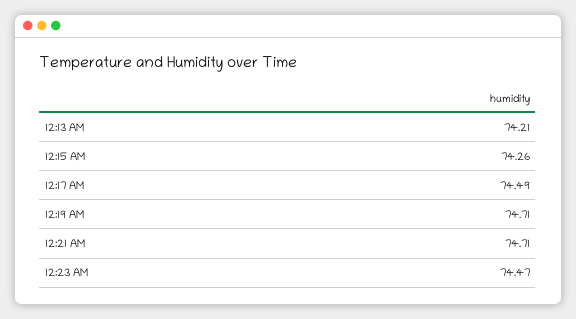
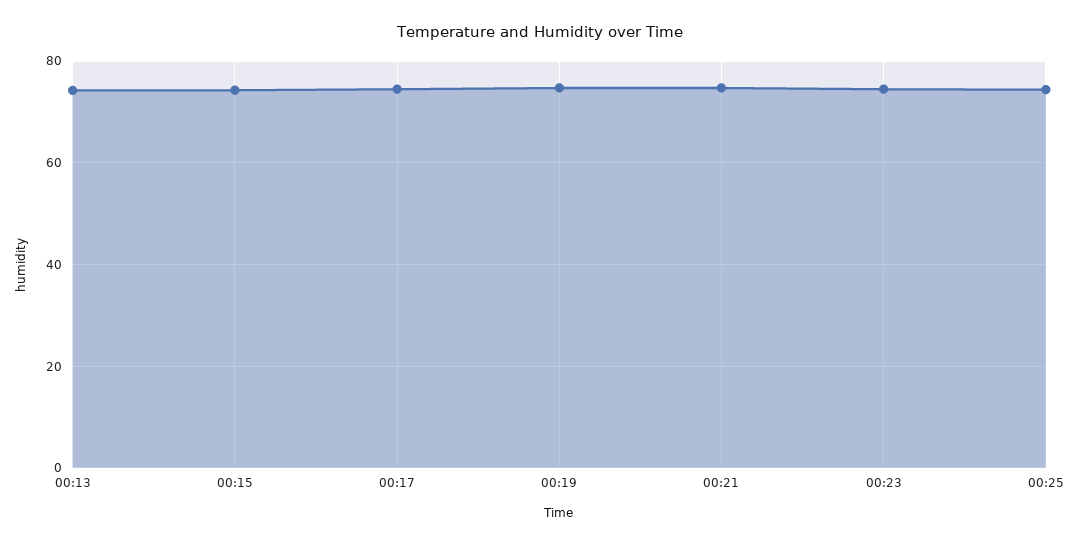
00:25: none -> 74

